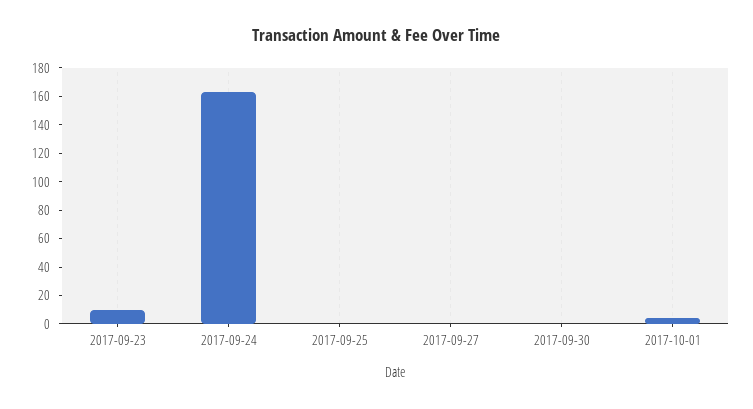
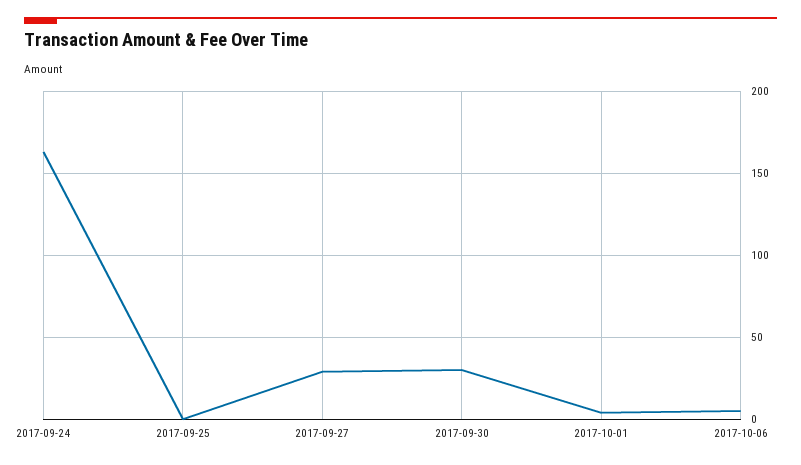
2017-09-23: 10 -> none
2017-09-27: 0 -> 30
2017-09-30: 0 -> 30
2017-10-06: none -> 5

